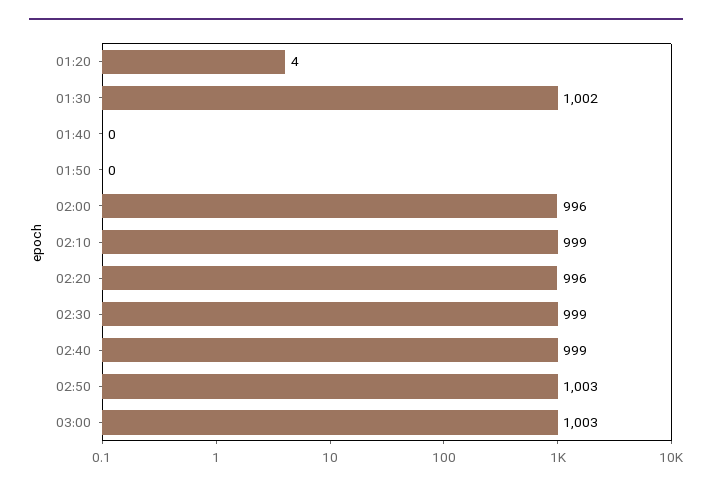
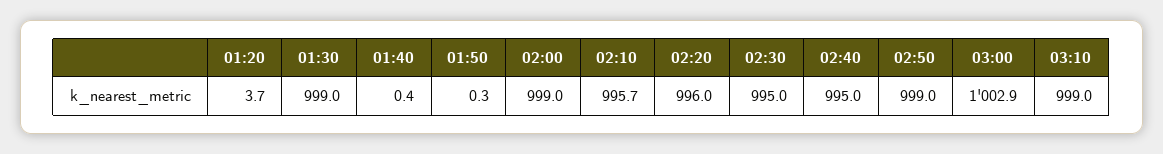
01:30: 1002 -> 999
02:00: 996 -> 999
02:10: 999 -> 995.7
02:30: 999 -> 995
02:40: 999 -> 995
02:50: 1003 -> 999
03:10: none -> 999

